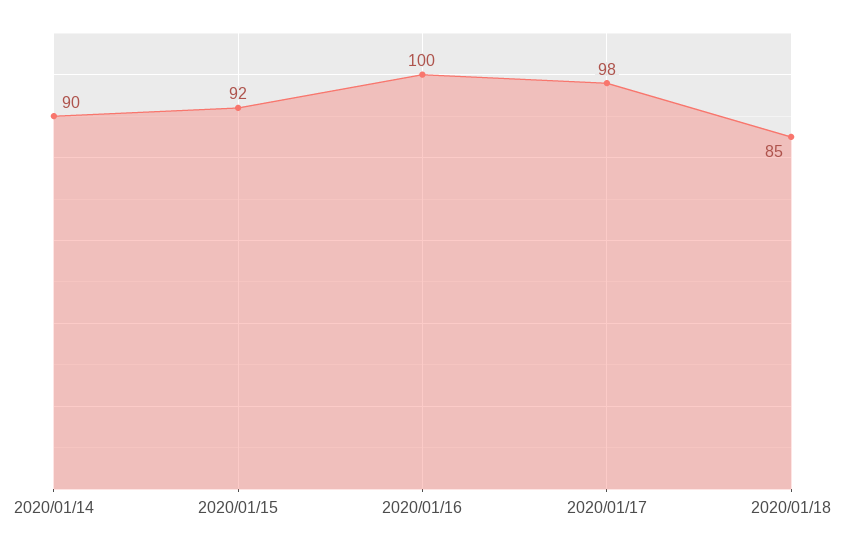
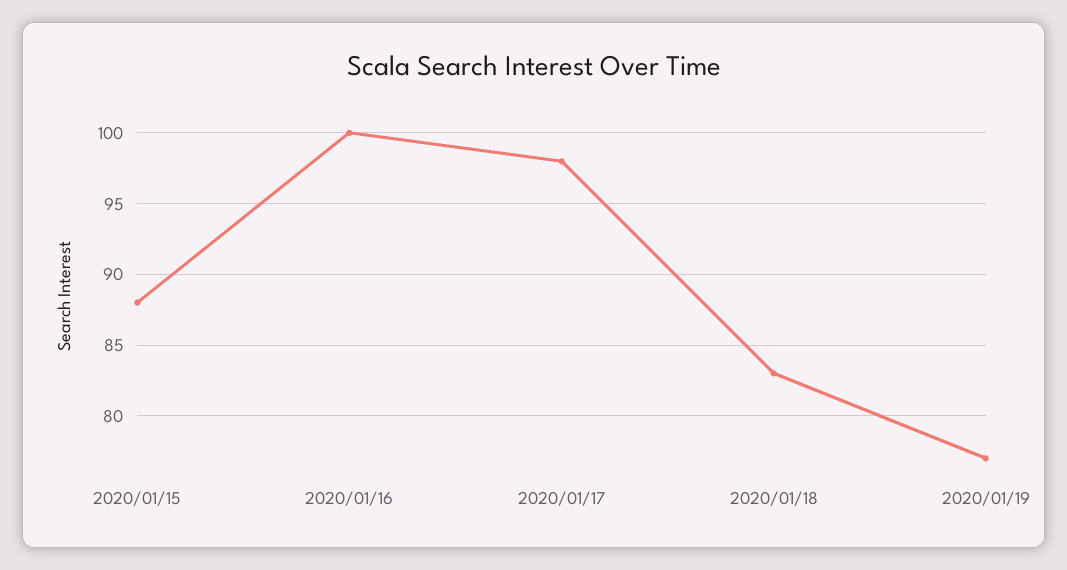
2020/01/14: 90 -> none
2020/01/15: 92 -> 88
2020/01/18: 85 -> 83
2020/01/19: none -> 77

